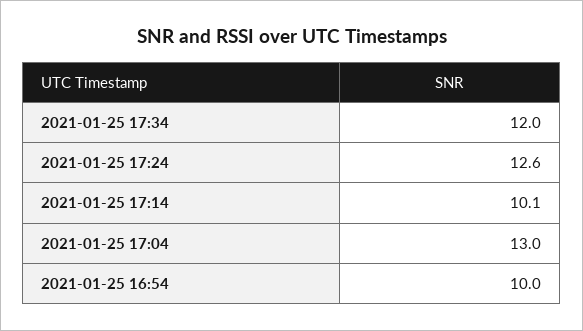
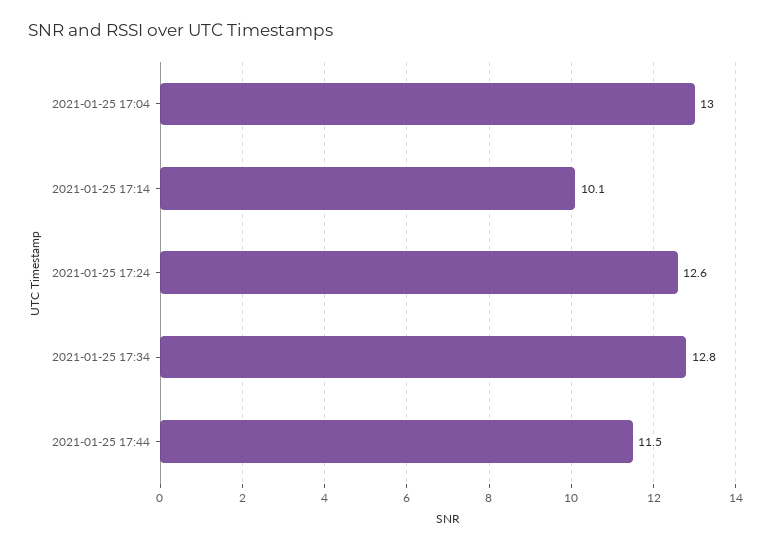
2021-01-25 17:34: 12 -> 12.8
2021-01-25 16:54: 10 -> none
2021-01-25 17:44: none -> 11.5

